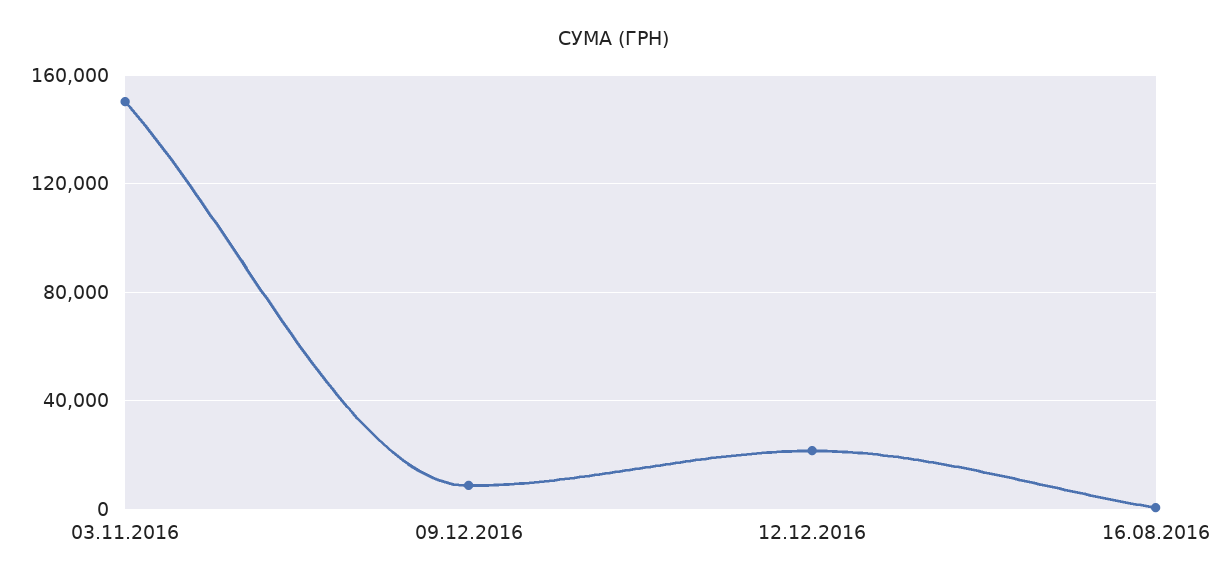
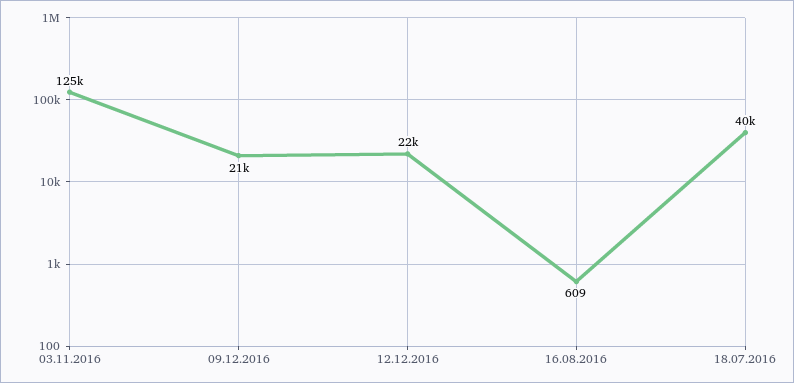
03.11.2016: 150000 -> 125000
09.12.2016: 10000 -> 21000
18.07.2016: none -> 40000

